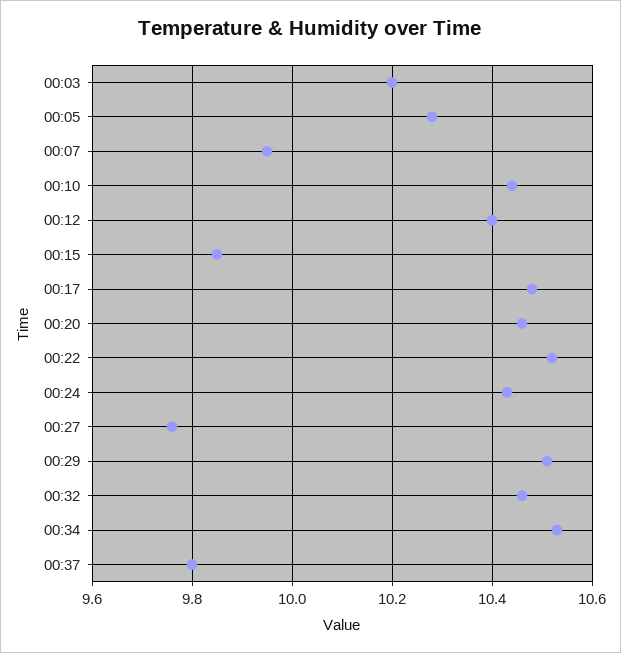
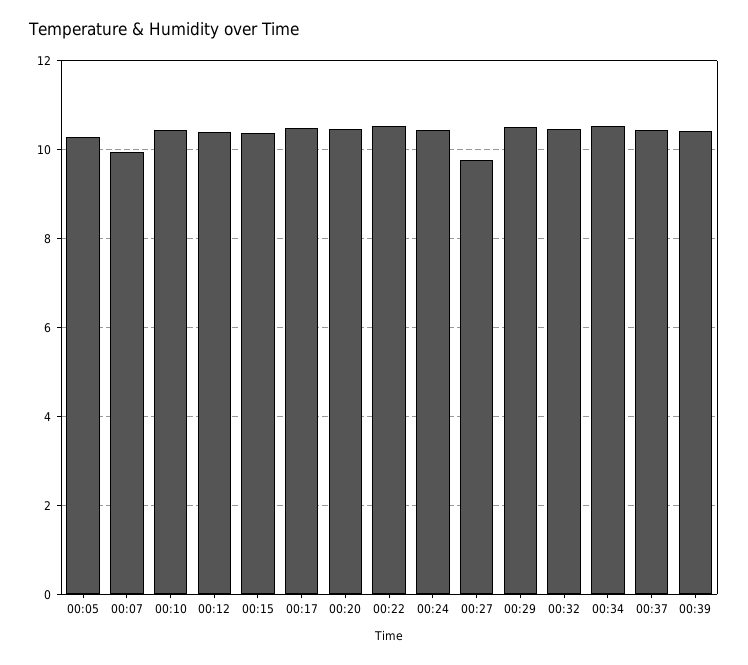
00:03: 10.2 -> none
00:15: 9.85 -> 10.4
00:37: 9.8 -> 10.4
00:39: none -> 10.4

